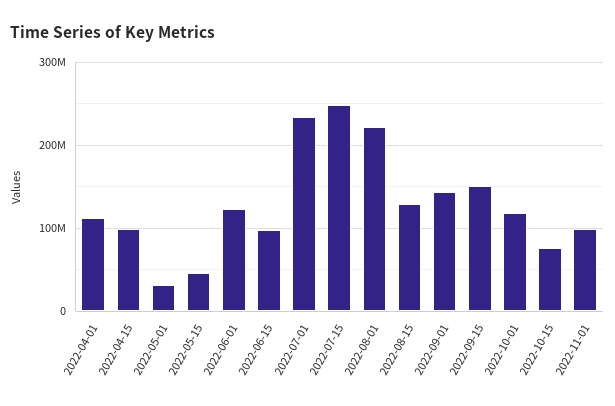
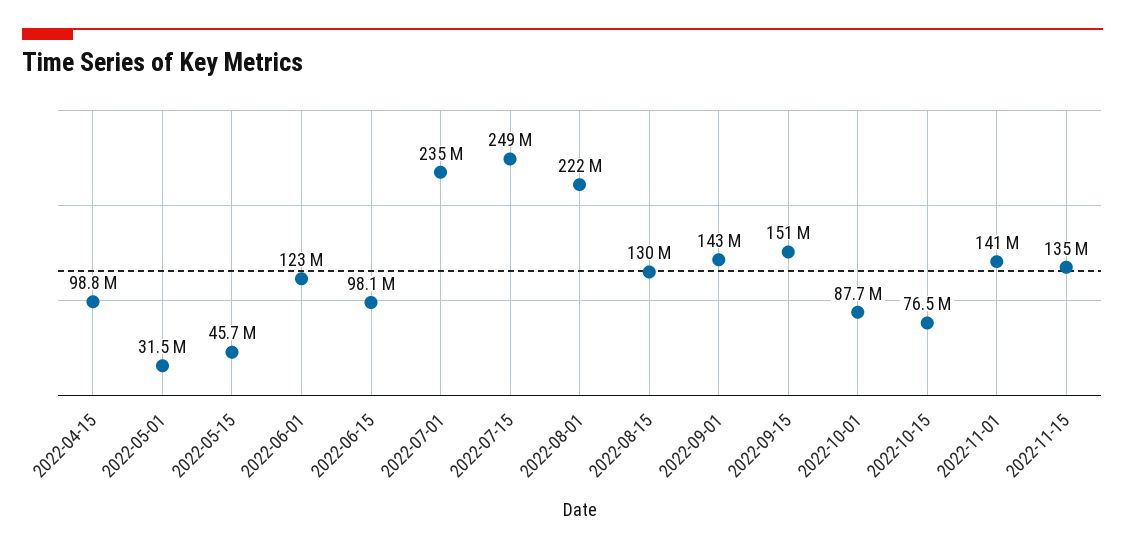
2022-04-01: 110000000 -> none
2022-10-01: 120000000 -> 87700000
2022-11-01: 100000000 -> 141000000
2022-11-15: none -> 135000000

